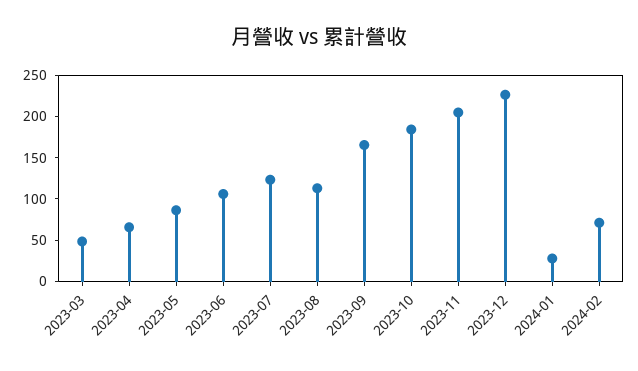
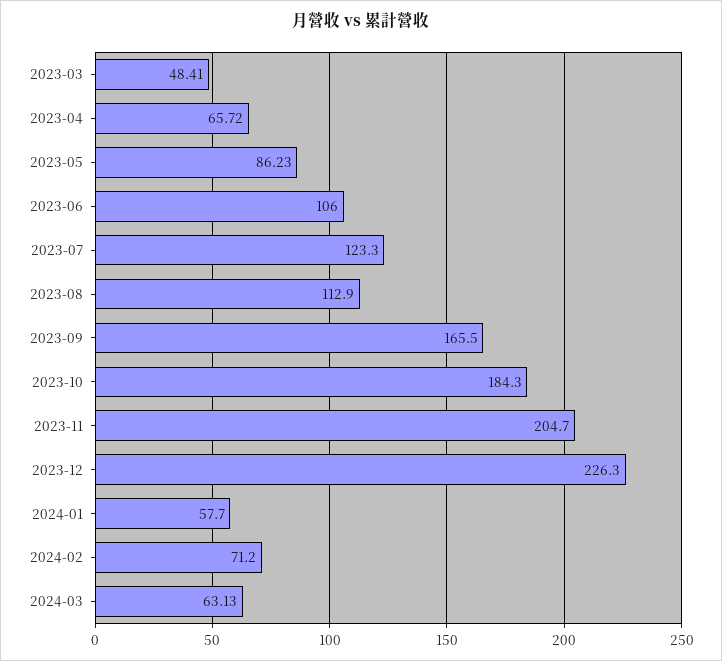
2024-01: 30 -> 57.7
2024-03: none -> 63.13

